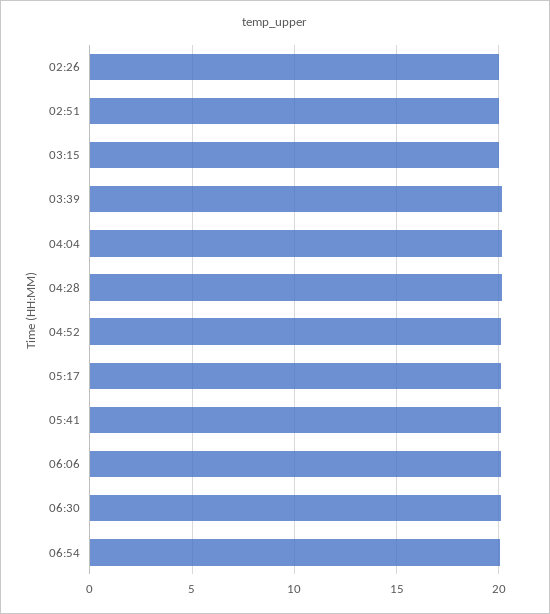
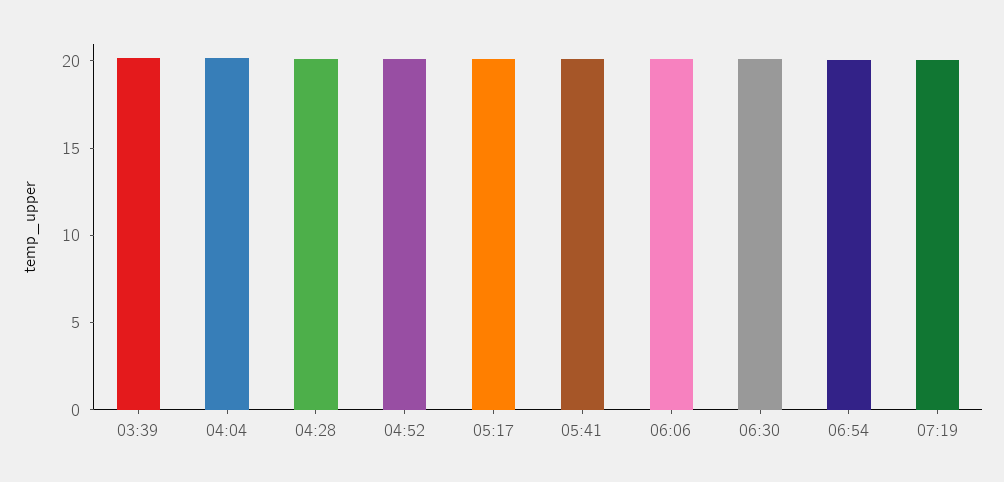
02:26: 20 -> none
02:51: 20 -> none
03:15: 20 -> none
07:19: none -> 20

